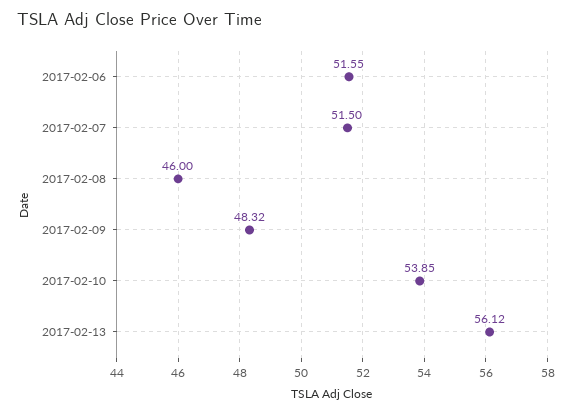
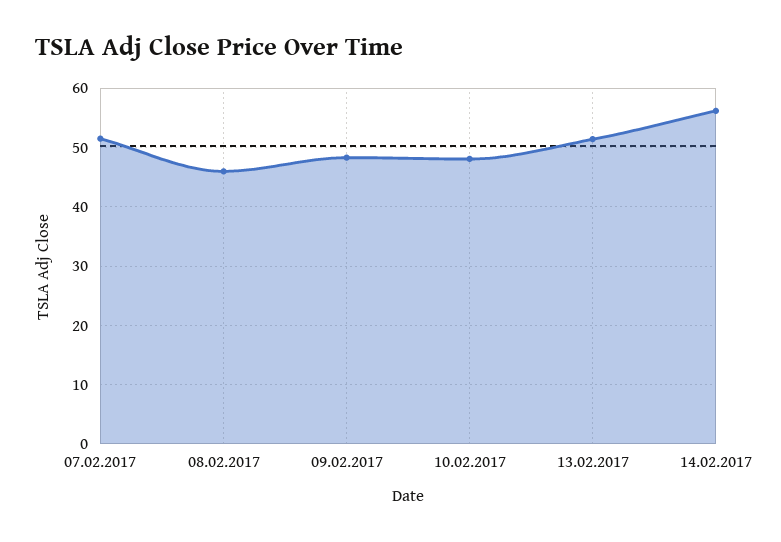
2017-02-06: 51.55 -> none
2017-02-10: 53.85 -> 48
2017-02-13: 56.12 -> 52
14.02.2017: none -> 56

